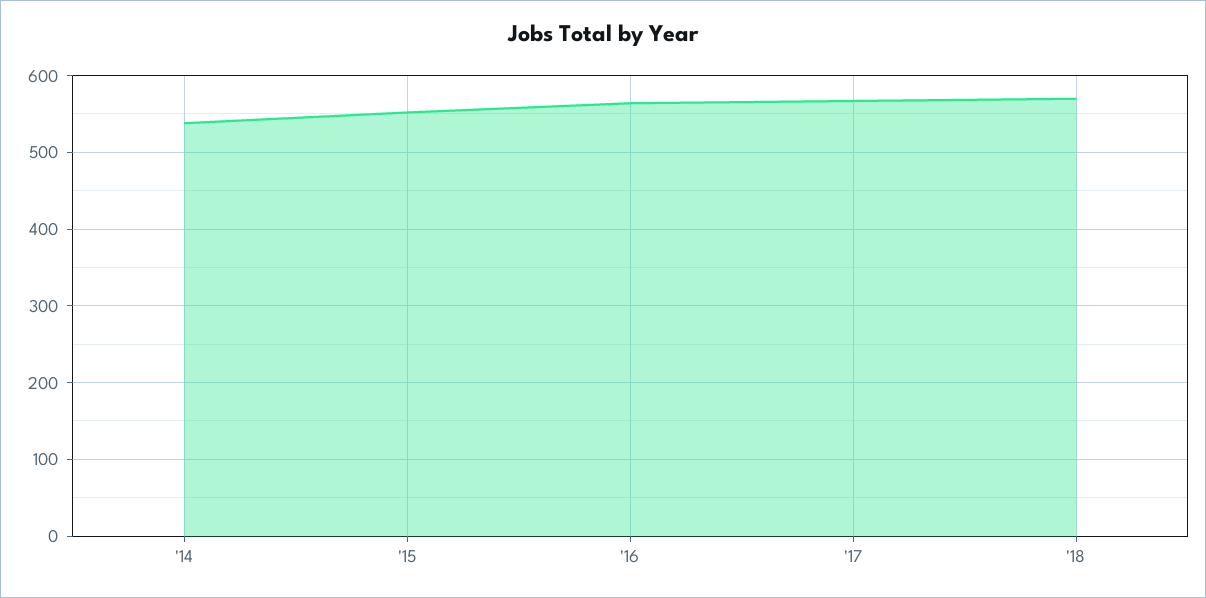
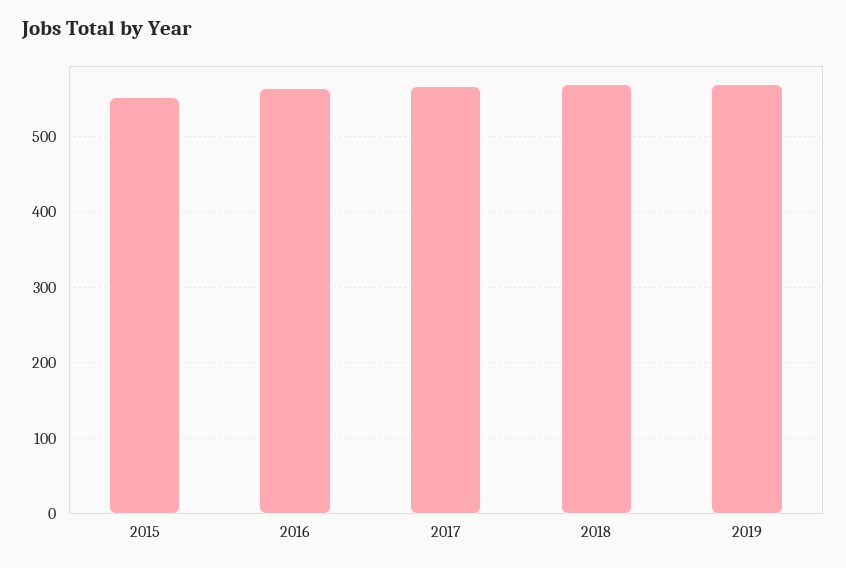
'14: 540 -> none
2019: none -> 570

